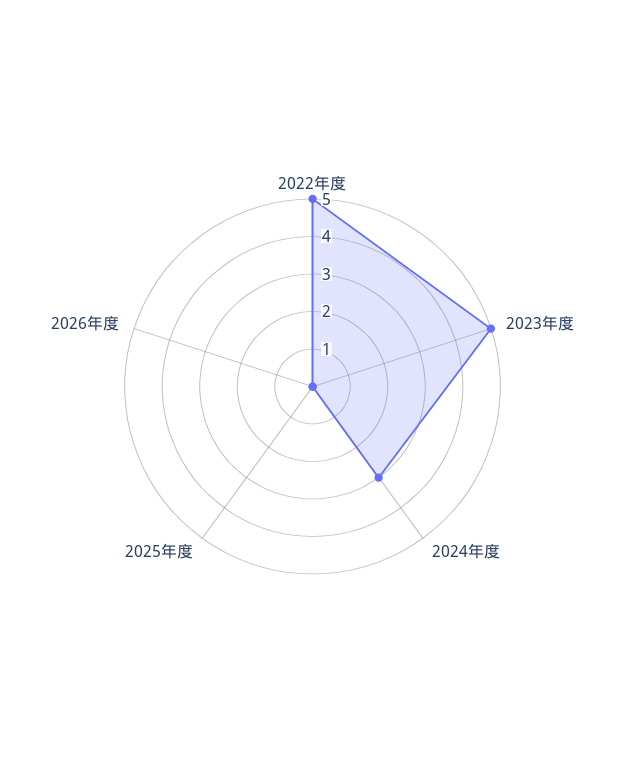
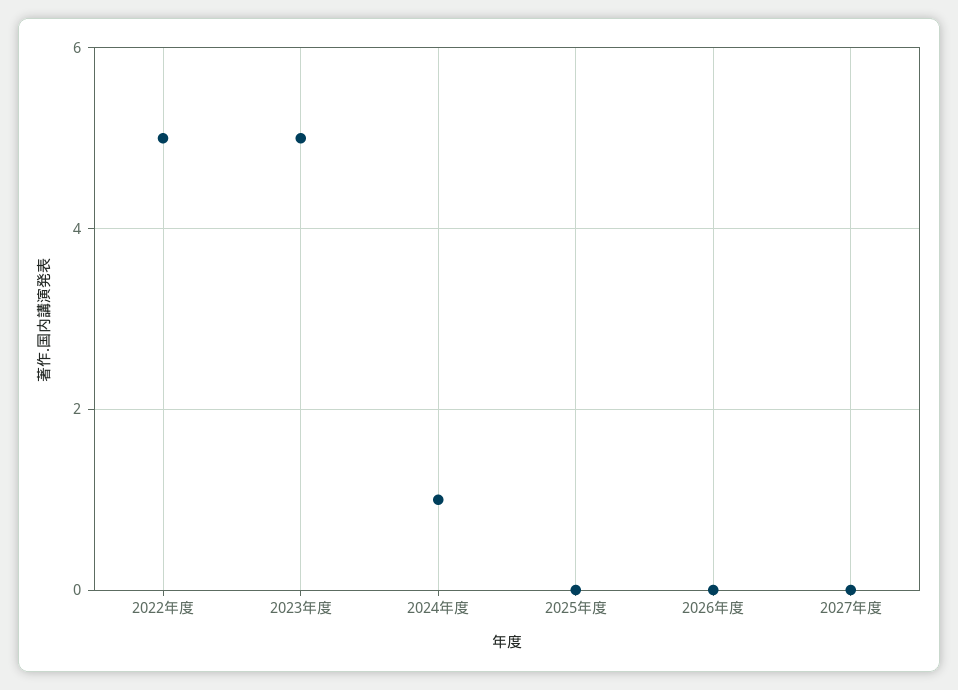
2024年度: 3 -> 1
2027年度: none -> 0

